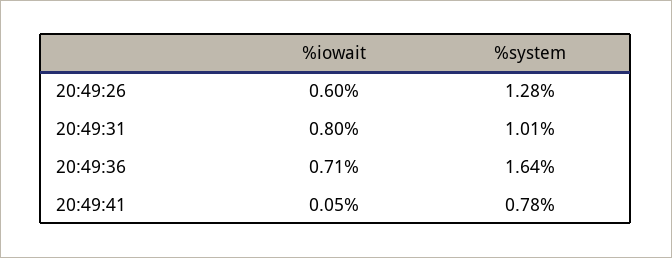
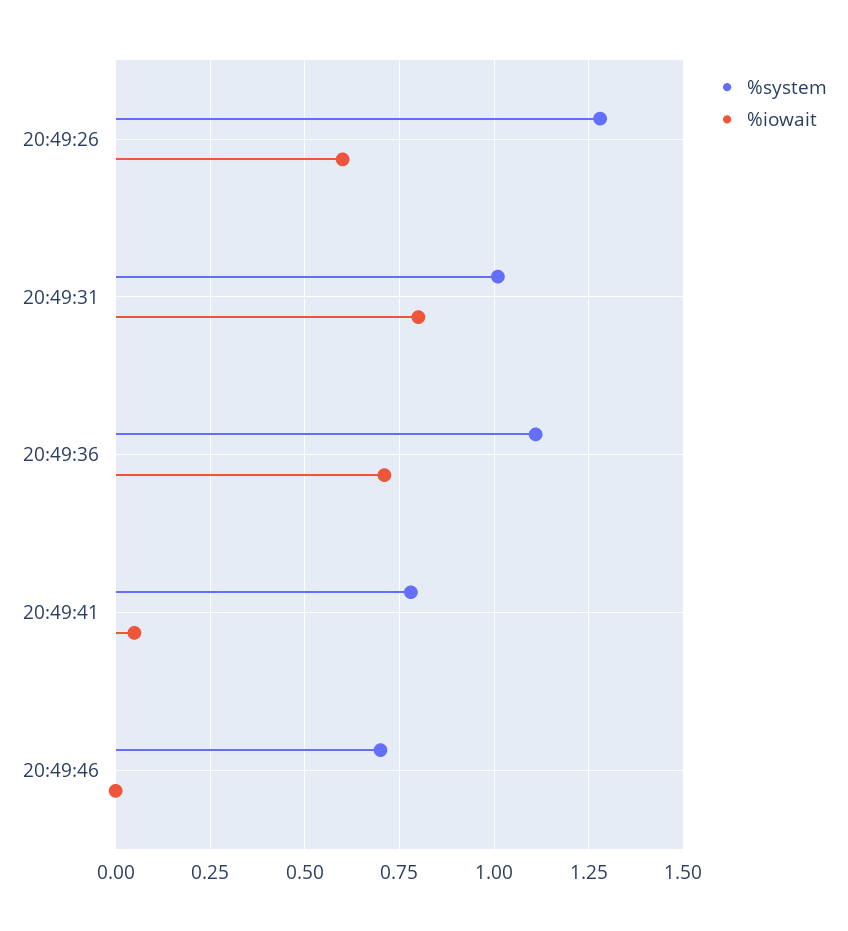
%system, 20:49:36: 1.64 -> 1.1
%system, 20:49:46: none -> 0.7
%iowait, 20:49:46: none -> 0

